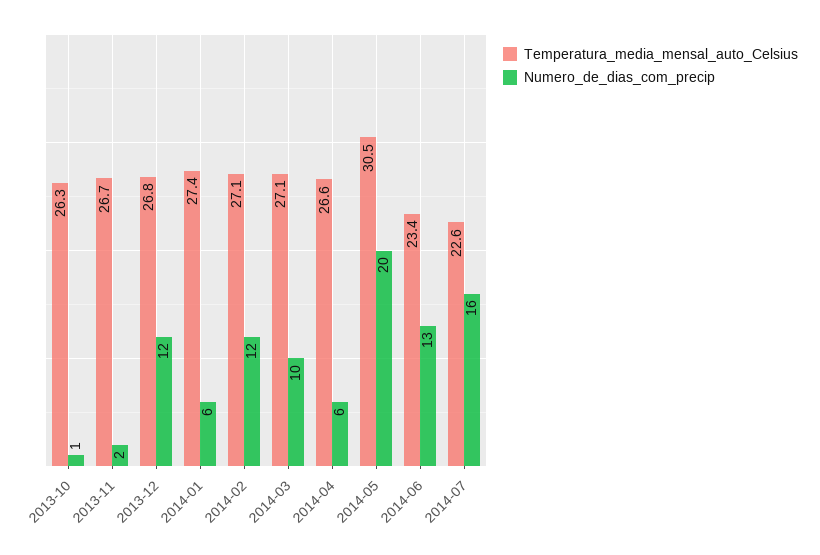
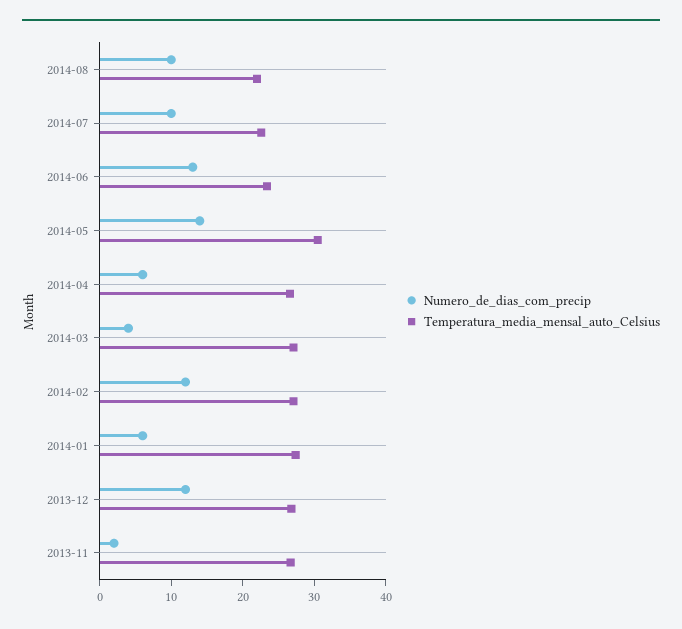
Temperatura_media_mensal_auto_Celsius, 2013-10: 26.3 -> none
Numero_de_dias_com_precip, 2013-10: 1 -> none
Numero_de_dias_com_precip, 2014-03: 10 -> 4
Numero_de_dias_com_precip, 2014-05: 20 -> 14
Numero_de_dias_com_precip, 2014-07: 16 -> 10
Numero_de_dias_com_precip, 2014-08: none -> 10
Temperatura_media_mensal_auto_Celsius, 2014-08: none -> 22

